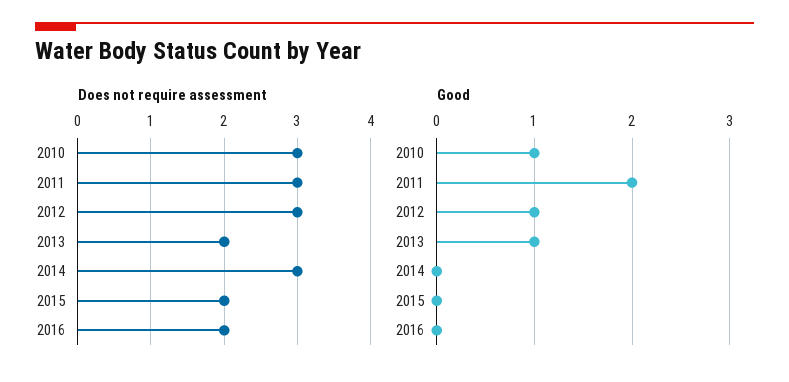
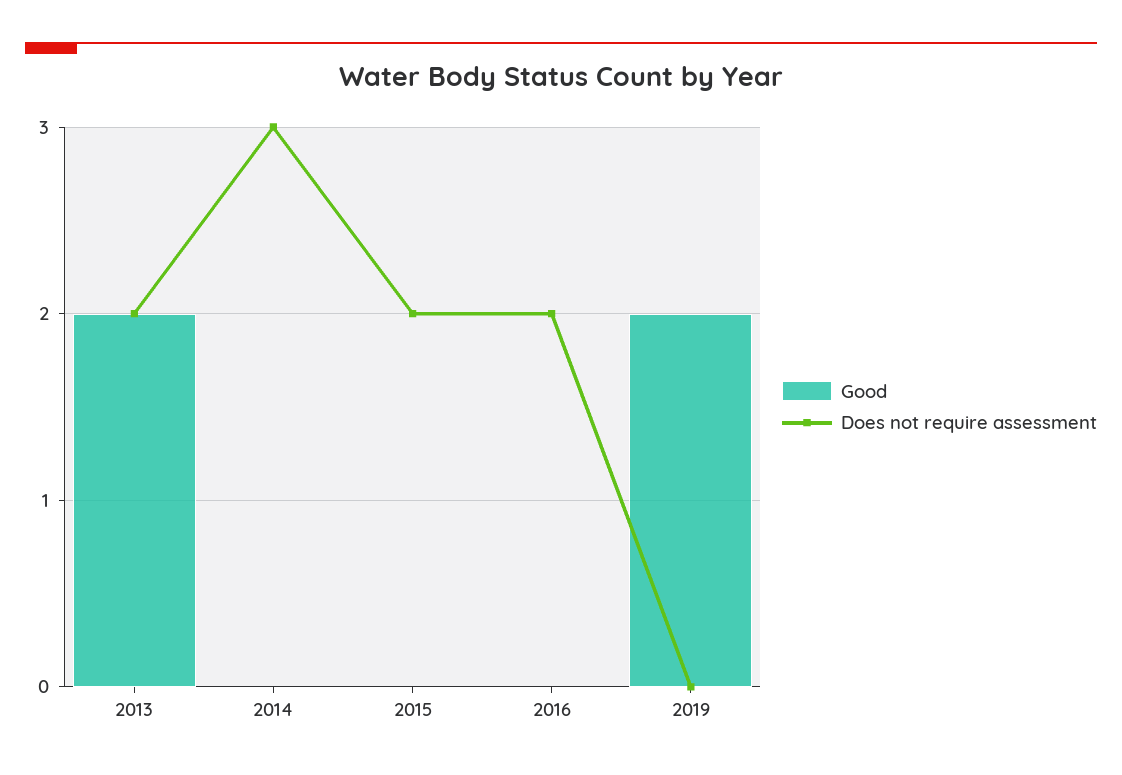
Does not require assessment, 2010: 3 -> none
Does not require assessment, 2011: 3 -> none
Does not require assessment, 2012: 3 -> none
Good, 2010: 1 -> none
Good, 2011: 2 -> none
Good, 2012: 1 -> none
Good, 2013: 1 -> 2
Good, 2019: none -> 2
Does not require assessment, 2019: none -> 0

